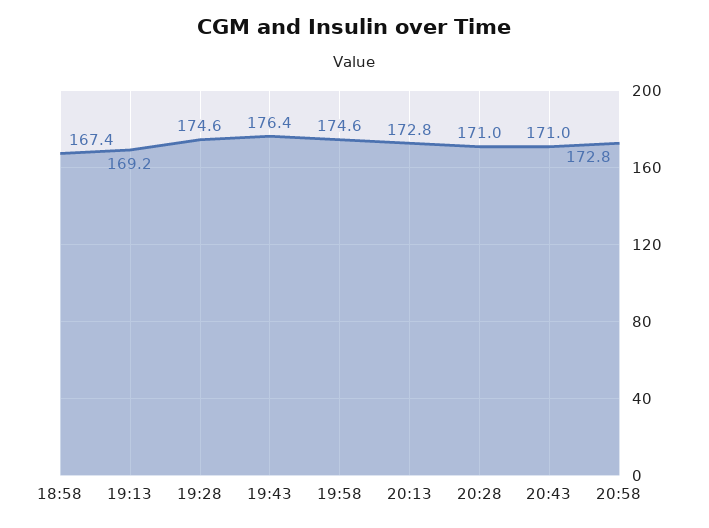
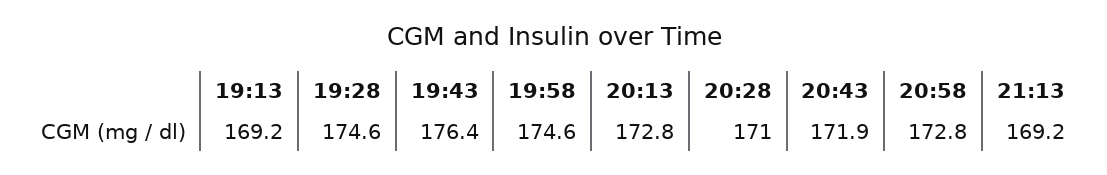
18:58: 167.4 -> none
20:43: 171 -> 171.9
21:13: none -> 169.2

